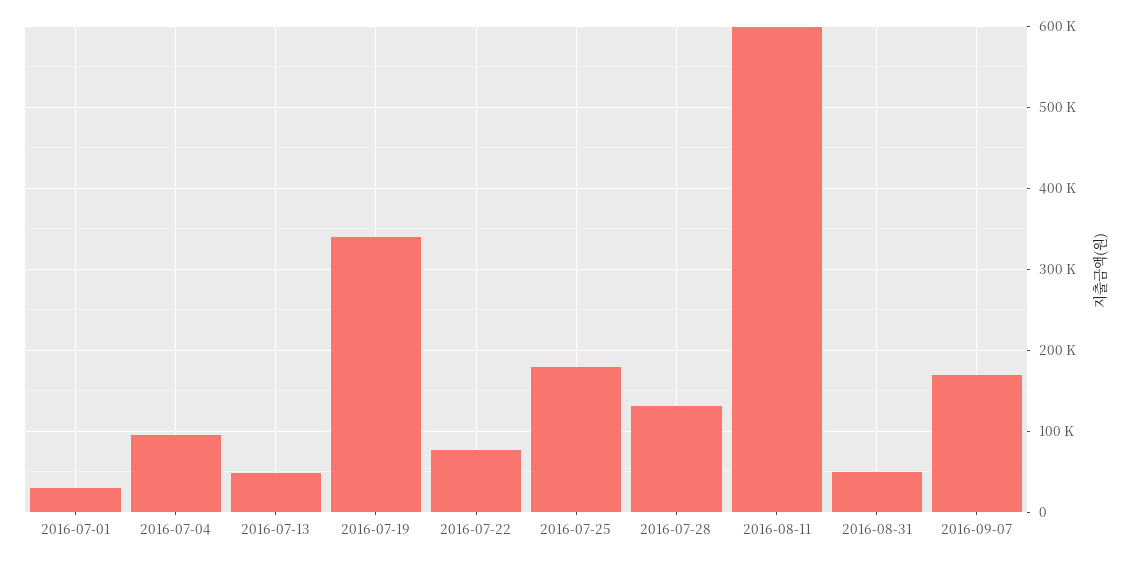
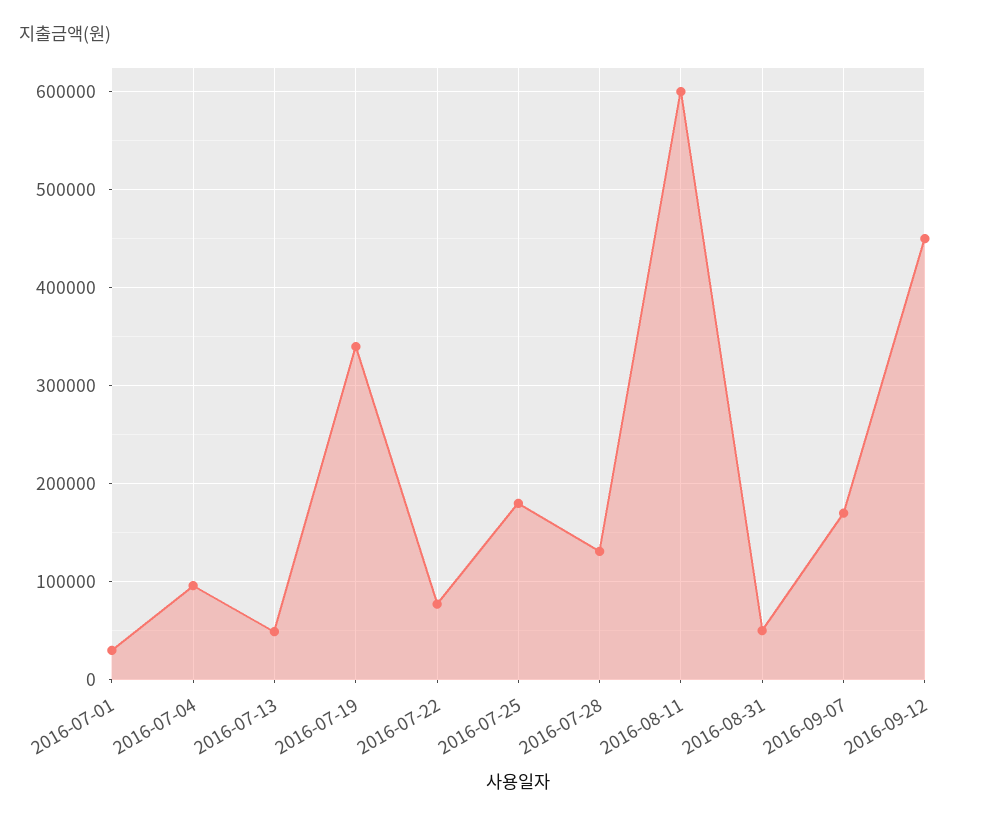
2016-09-12: none -> 450000

